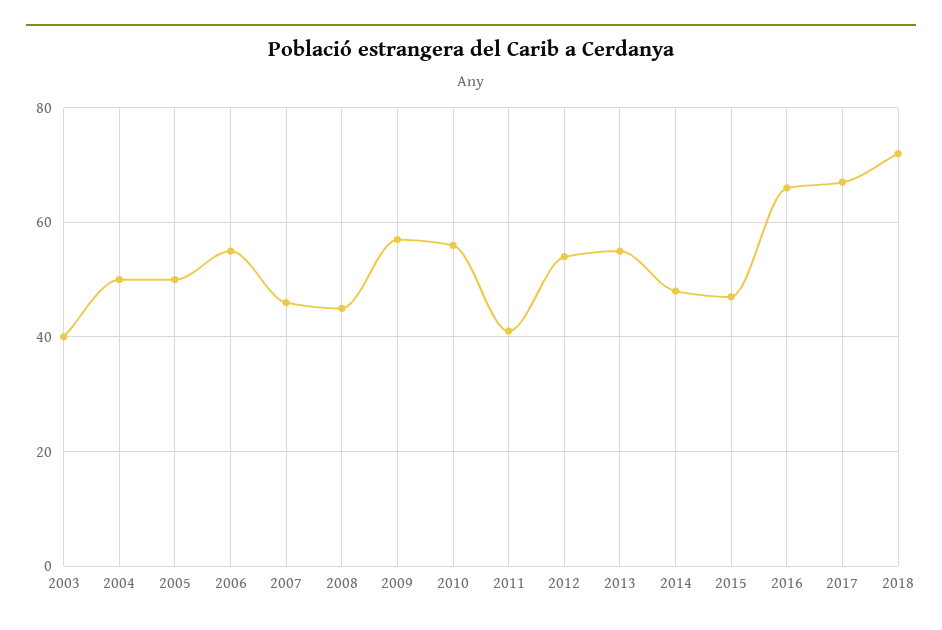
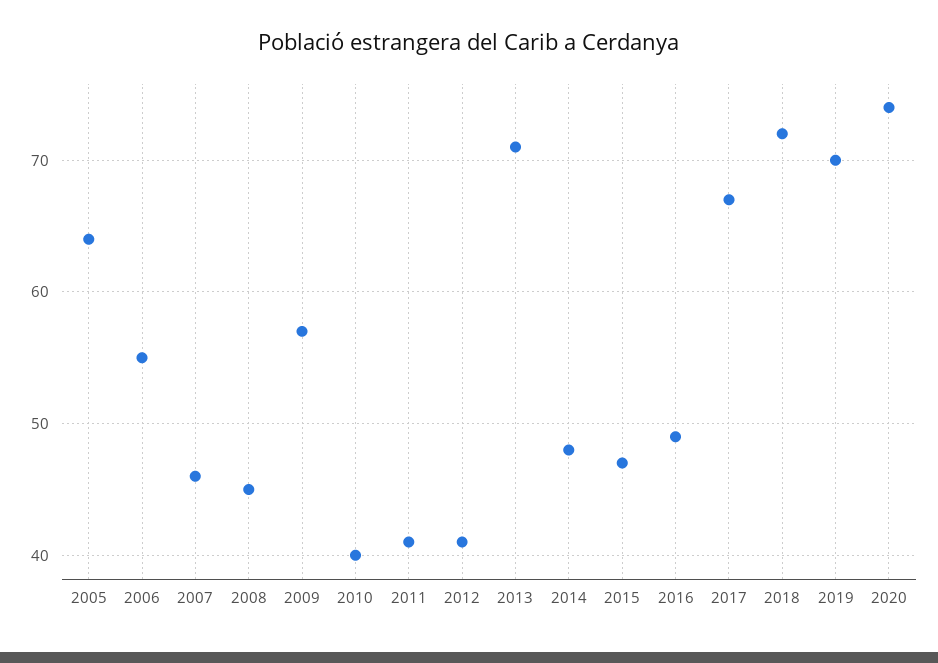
2003: 40 -> none
2004: 50 -> none
2005: 50 -> 64
2010: 55 -> 40
2012: 55 -> 41
2013: 55 -> 71
2016: 65 -> 49
2019: none -> 70
2020: none -> 74

